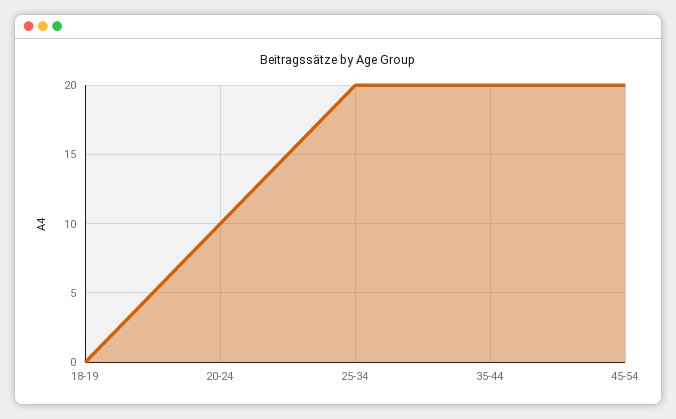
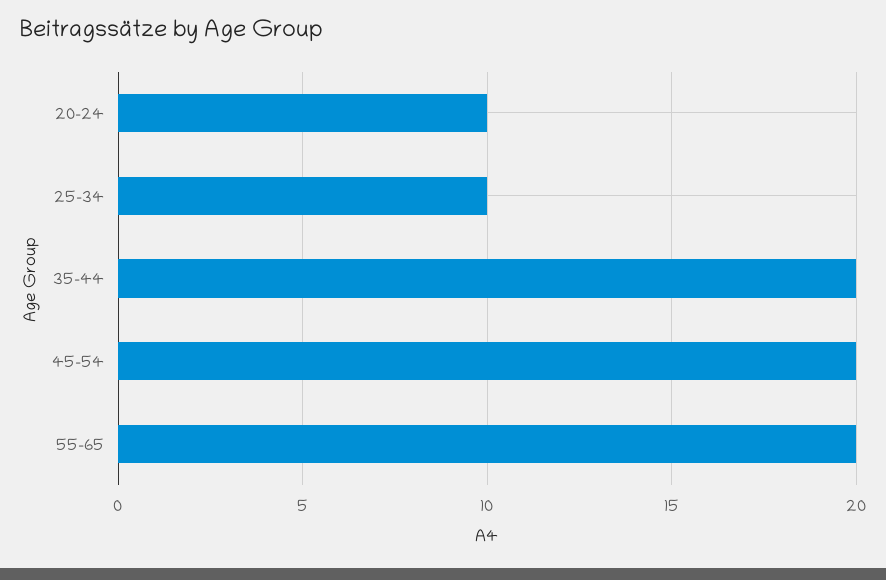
18-19: 0 -> none
25-34: 20 -> 10
55-65: none -> 20

